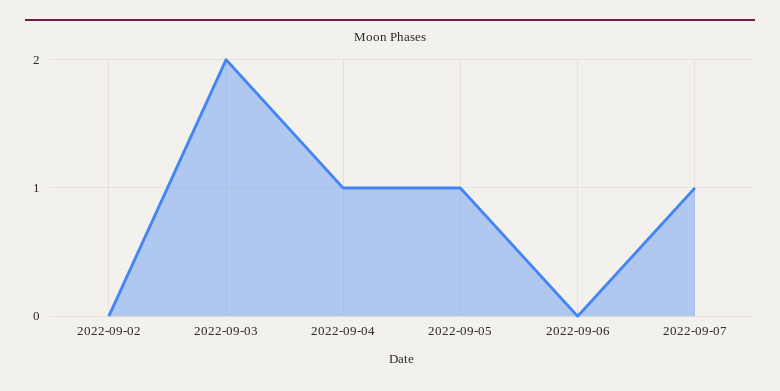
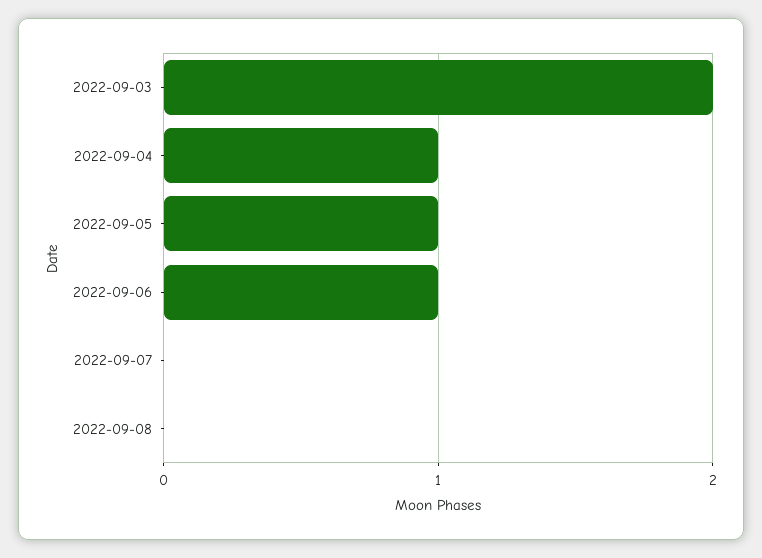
2022-09-02: 0 -> none
2022-09-06: 0 -> 1
2022-09-07: 1 -> 0
2022-09-08: none -> 0

